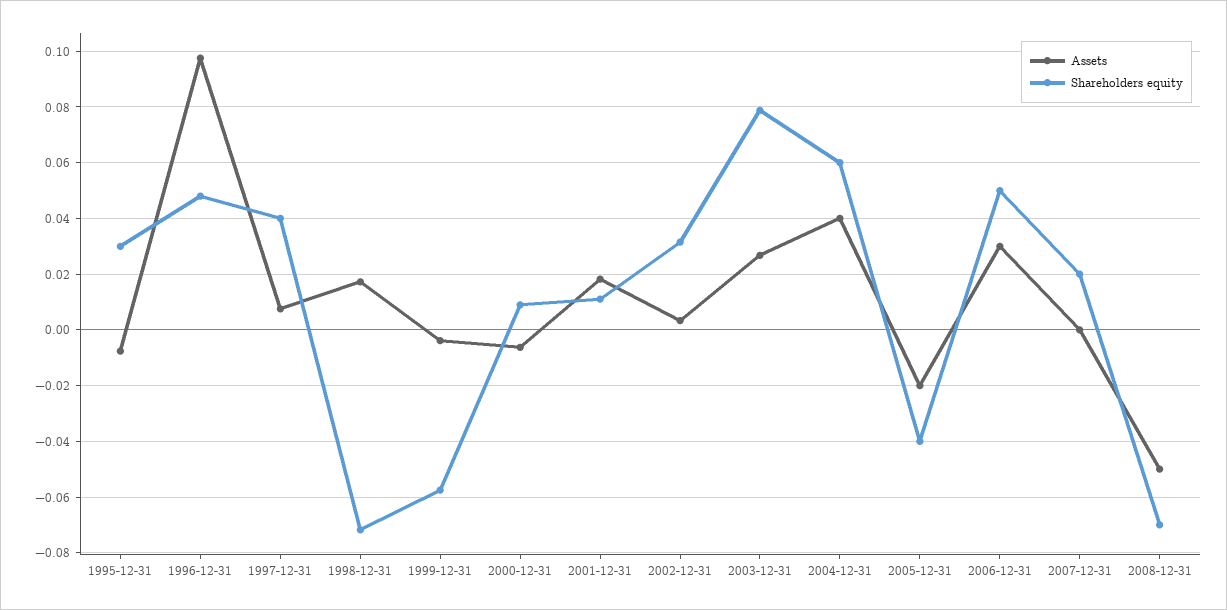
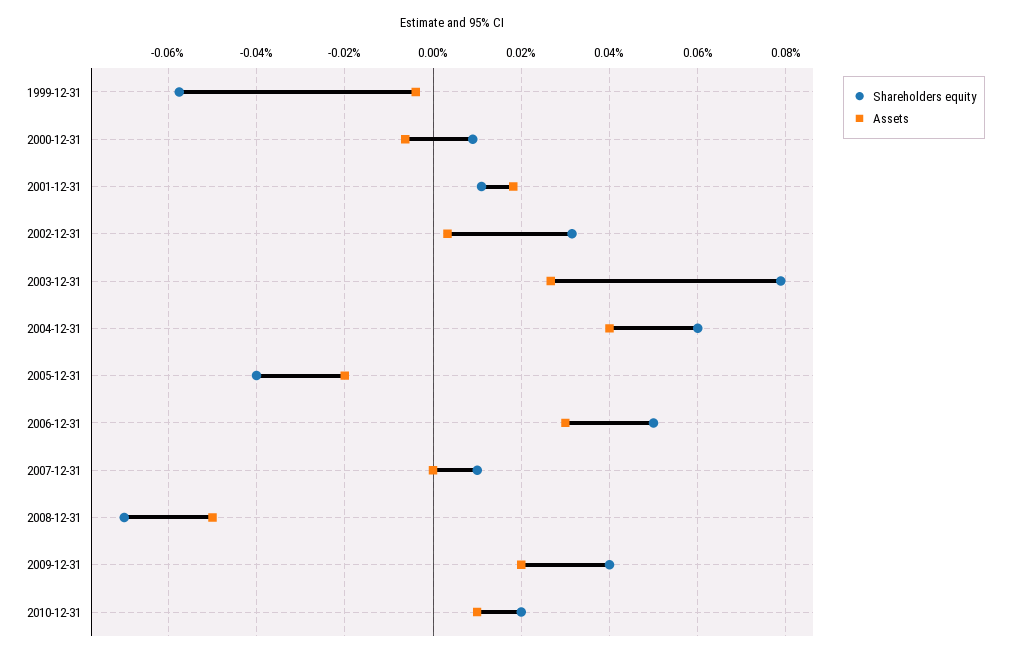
Assets, 1995-12-31: -0.0075 -> none
Shareholders equity, 1995-12-31: 0.03 -> none
Assets, 1996-12-31: 0.0975 -> none
Shareholders equity, 1996-12-31: 0.0475 -> none
Assets, 1997-12-31: 0.0075 -> none
Shareholders equity, 1997-12-31: 0.04 -> none
Assets, 1998-12-31: 0.0175 -> none
Shareholders equity, 1998-12-31: -0.0725 -> none
Shareholders equity, 2007-12-31: 0.02 -> 0.01
Shareholders equity, 2009-12-31: none -> 0.04
Assets, 2009-12-31: none -> 0.02
Shareholders equity, 2010-12-31: none -> 0.02
Assets, 2010-12-31: none -> 0.01

